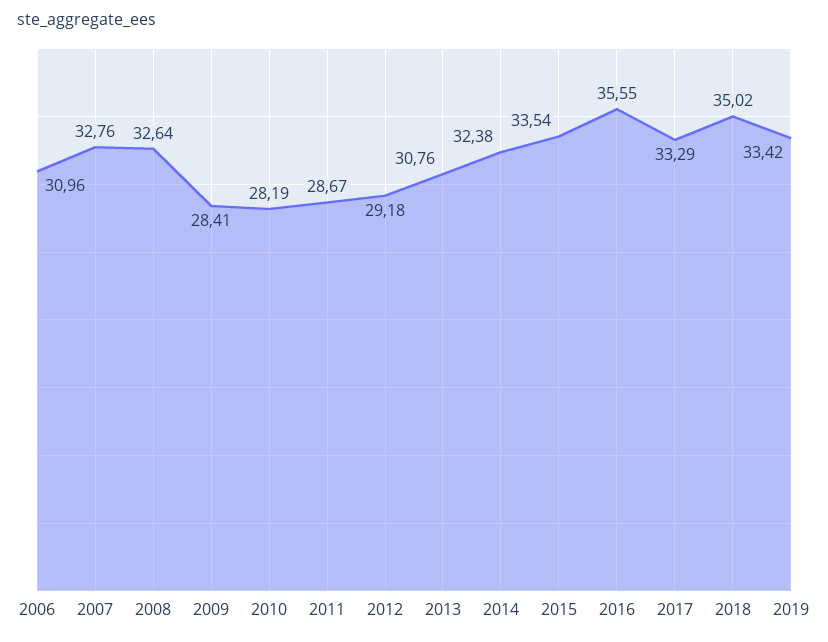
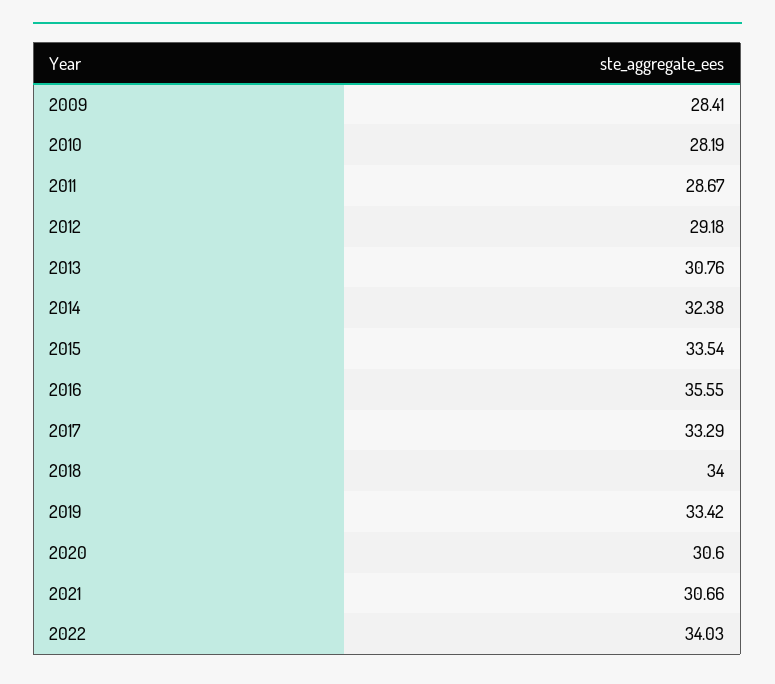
2006: 30.96 -> none
2007: 32.76 -> none
2008: 32.64 -> none
2018: 35.02 -> 34
2020: none -> 30.6
2021: none -> 30.66
2022: none -> 34.03

